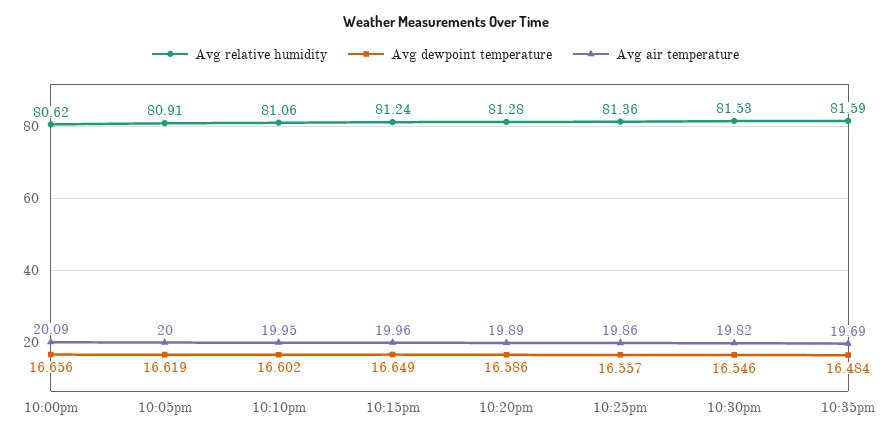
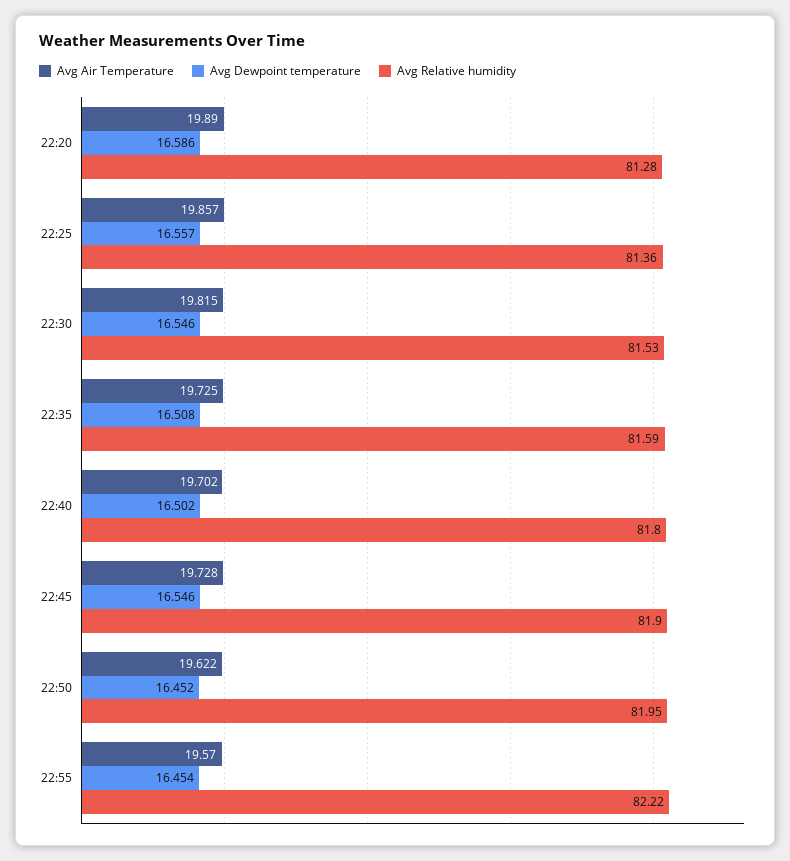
Avg relative humidity, 10:00pm: 80.62 -> none
Avg dewpoint temperature, 10:00pm: 16.656 -> none
Avg air temperature, 10:00pm: 20.09 -> none
Avg relative humidity, 10:05pm: 80.91 -> none
Avg dewpoint temperature, 10:05pm: 16.619 -> none
Avg air temperature, 10:05pm: 20 -> none
Avg relative humidity, 10:10pm: 81.06 -> none
Avg dewpoint temperature, 10:10pm: 16.602 -> none
Avg air temperature, 10:10pm: 19.95 -> none
Avg relative humidity, 10:15pm: 81.24 -> none
Avg dewpoint temperature, 10:15pm: 16.649 -> none
Avg air temperature, 10:15pm: 19.96 -> none
Avg dewpoint temperature, 10:35pm: 16.484 -> 16.508
Avg air temperature, 10:35pm: 19.69 -> 19.725
Avg air temperature, 22:40: none -> 19.702
Avg dewpoint temperature, 22:40: none -> 16.502
Avg relative humidity, 22:40: none -> 81.8
Avg air temperature, 22:45: none -> 19.728
Avg dewpoint temperature, 22:45: none -> 16.546
Avg relative humidity, 22:45: none -> 81.9
Avg air temperature, 22:50: none -> 19.622
Avg dewpoint temperature, 22:50: none -> 16.452
Avg relative humidity, 22:50: none -> 81.95
Avg air temperature, 22:55: none -> 19.57
Avg dewpoint temperature, 22:55: none -> 16.454
Avg relative humidity, 22:55: none -> 82.22

